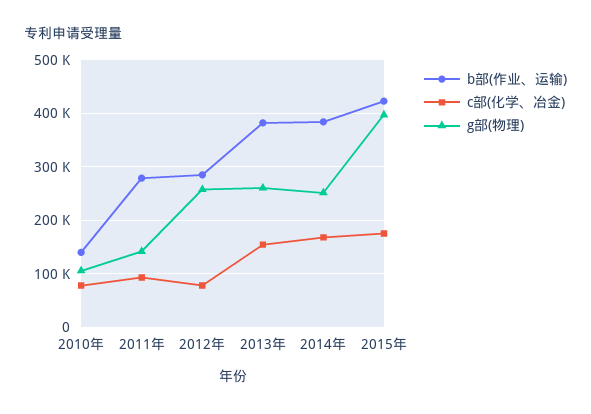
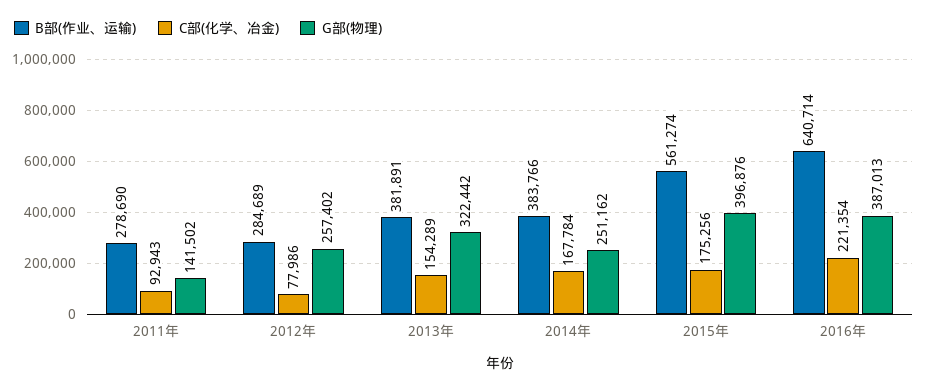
b部(作业、运输), 2010年: 140000 -> none
c部(化学、冶金), 2010年: 80000 -> none
g部(物理), 2010年: 100000 -> none
g部(物理), 2013年: 260000 -> 322442
b部(作业、运输), 2015年: 420000 -> 561274
b部(作业、运输), 2016年: none -> 640714
c部(化学、冶金), 2016年: none -> 221354
g部(物理), 2016年: none -> 387013

